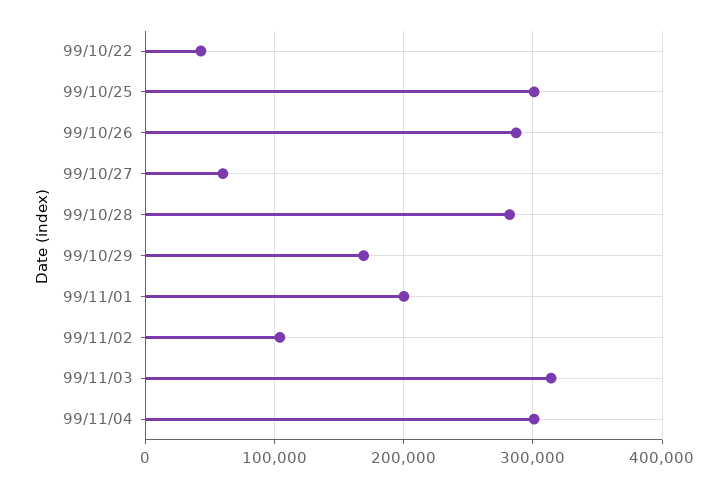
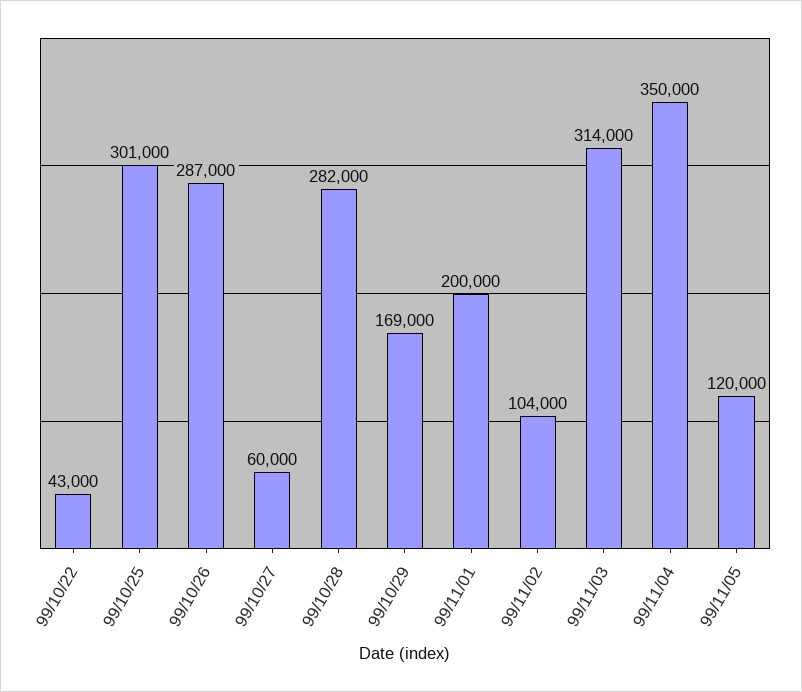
99/11/04: 300000 -> 350000
99/11/05: none -> 120000

